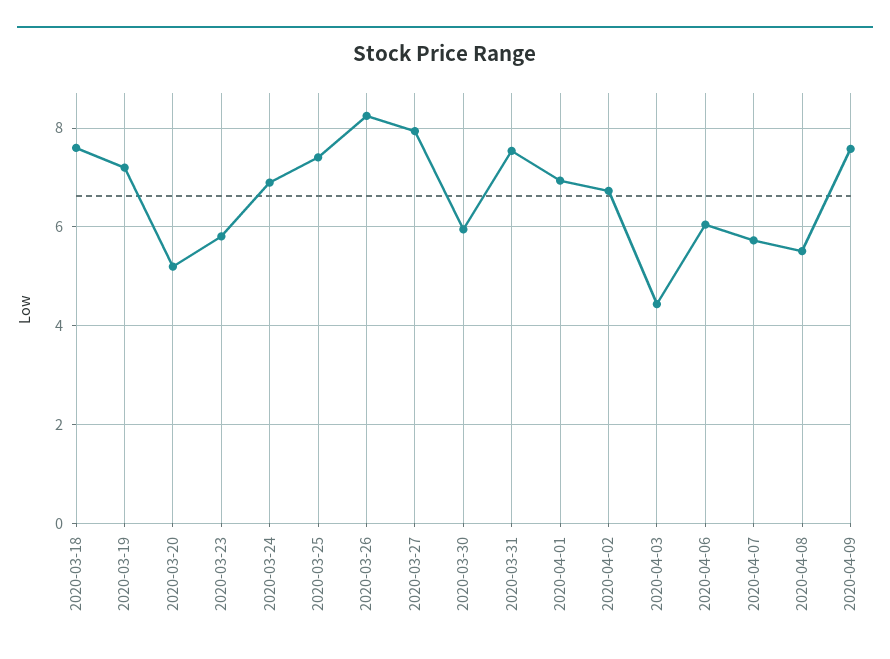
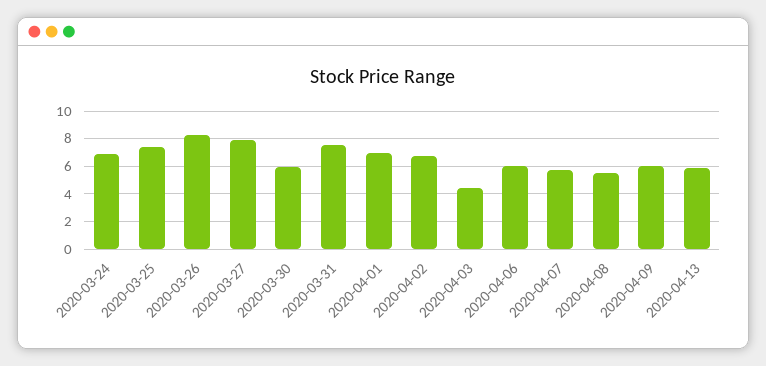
2020-03-18: 7.6 -> none
2020-03-19: 7.2 -> none
2020-03-20: 5.2 -> none
2020-03-23: 5.8 -> none
2020-04-09: 7.6 -> 6
2020-04-13: none -> 6

